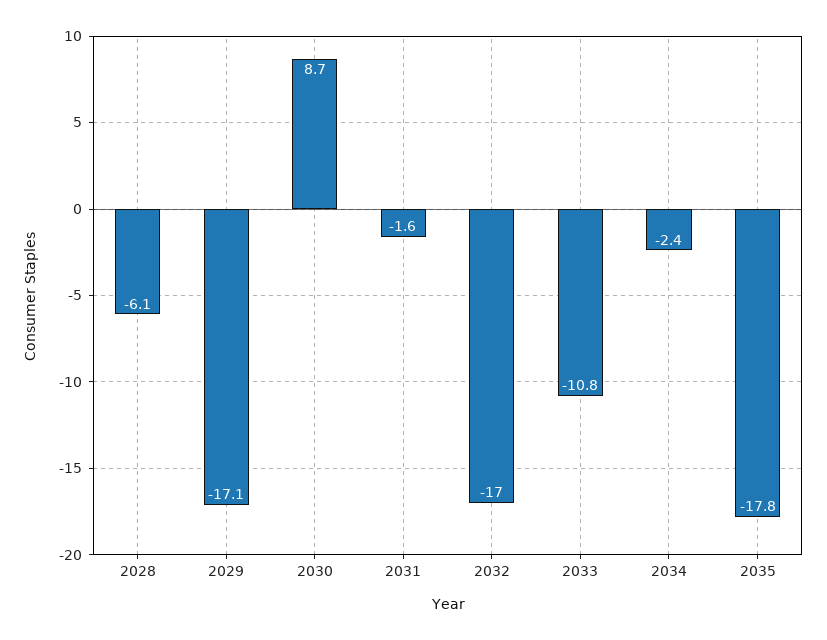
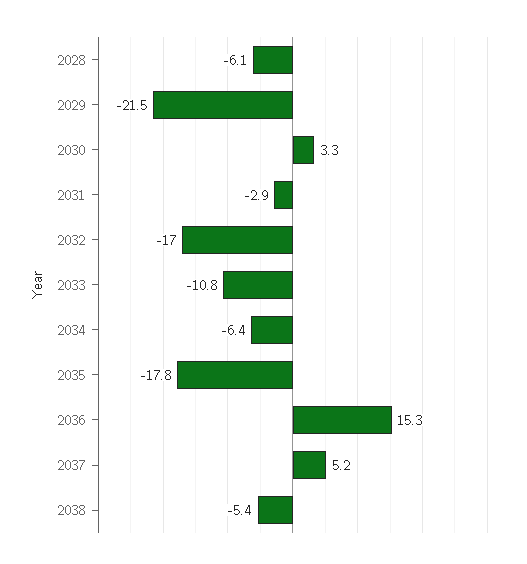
2029: -17.1 -> -21.5
2030: 8.7 -> 3.3
2031: -1.6 -> -2.9
2034: -2.4 -> -6.4
2036: none -> 15.3
2037: none -> 5.2
2038: none -> -5.4

